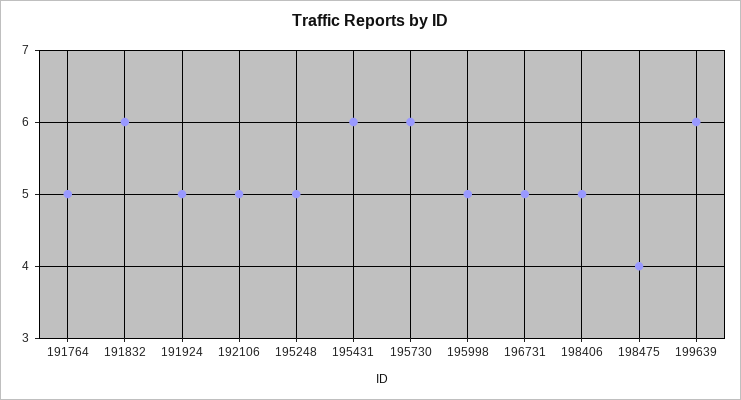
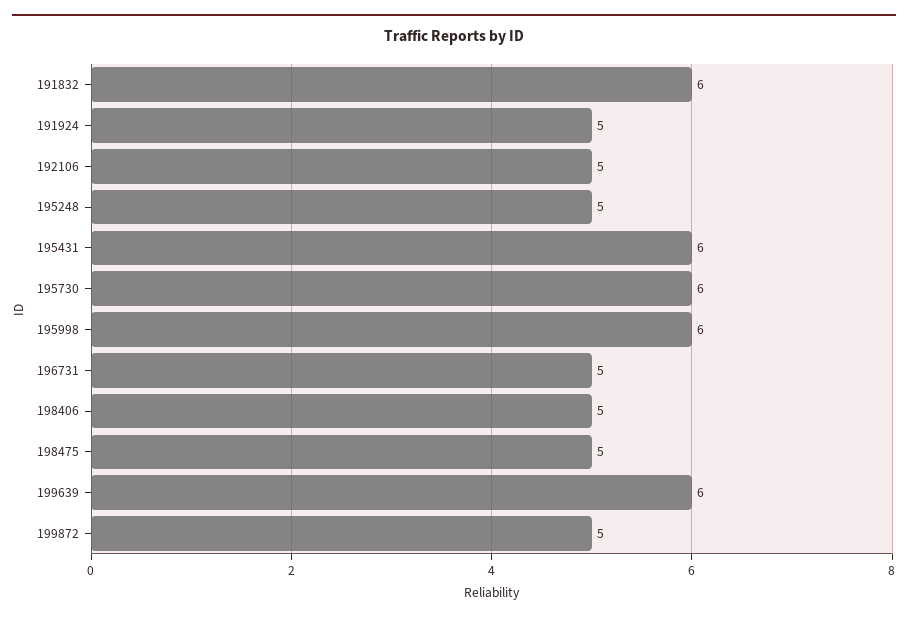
191764: 5 -> none
195998: 5 -> 6
198475: 4 -> 5
199872: none -> 5

